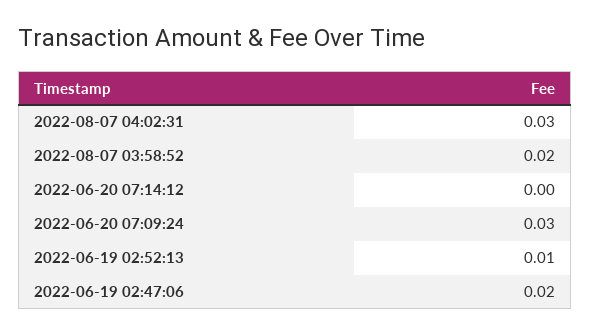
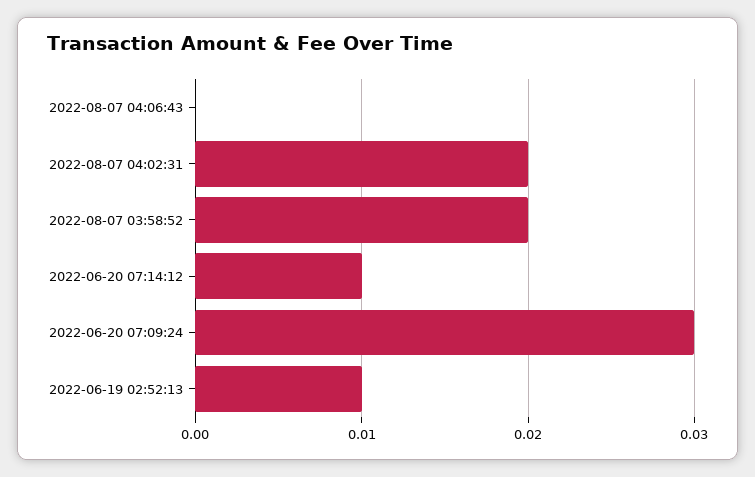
2022-08-07 04:02:31: 0.03 -> 0.02
2022-06-20 07:14:12: 0 -> 0.01
2022-06-19 02:47:06: 0.02 -> none
2022-08-07 04:06:43: none -> 0

